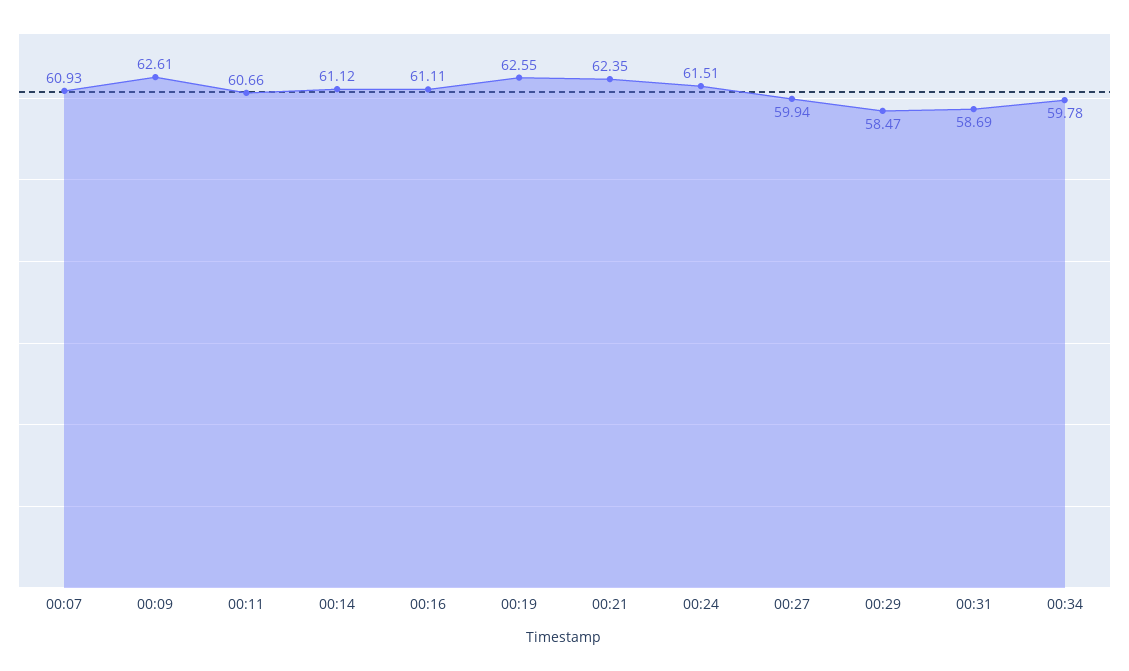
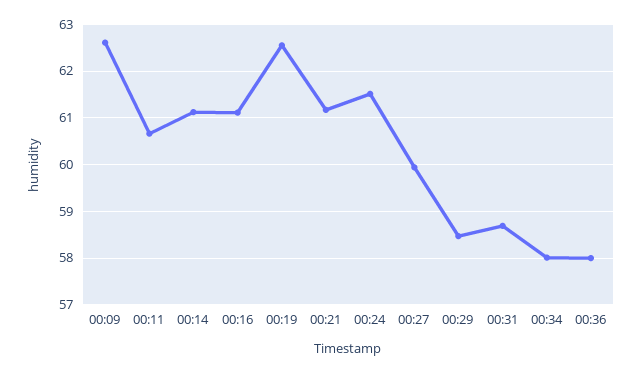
00:07: 60.93 -> none
00:21: 62.35 -> 61.2
00:34: 59.78 -> 58
00:36: none -> 58

